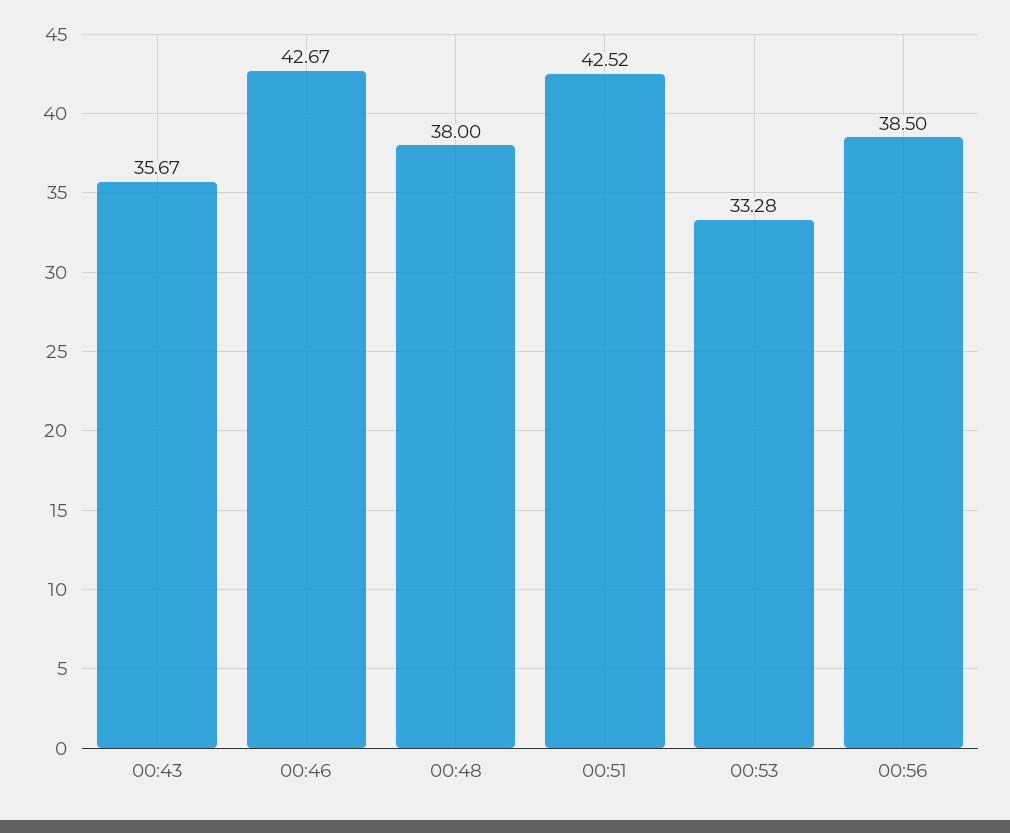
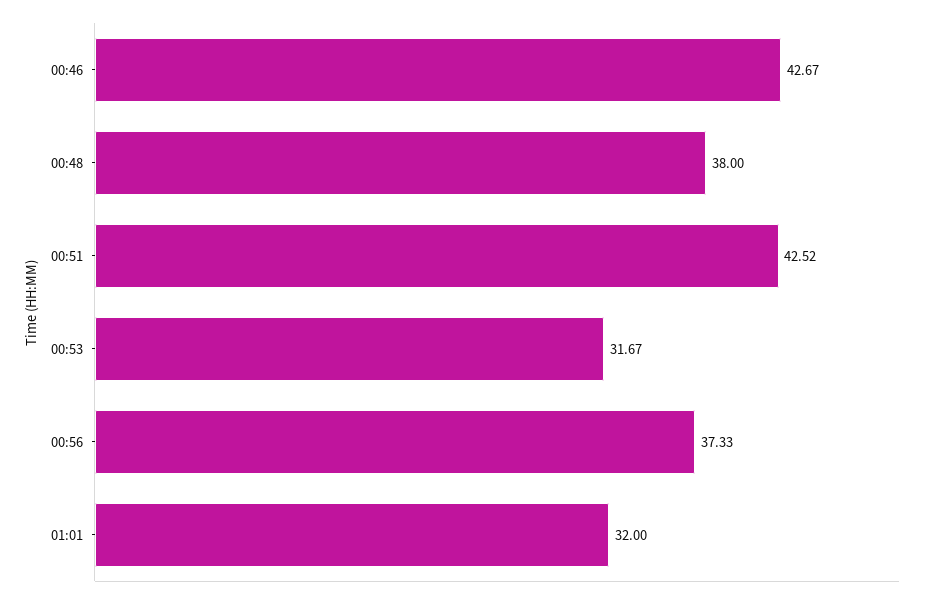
00:43: 35.67 -> none
00:53: 33.28 -> 31.67
00:56: 38.5 -> 37.33
01:01: none -> 32

